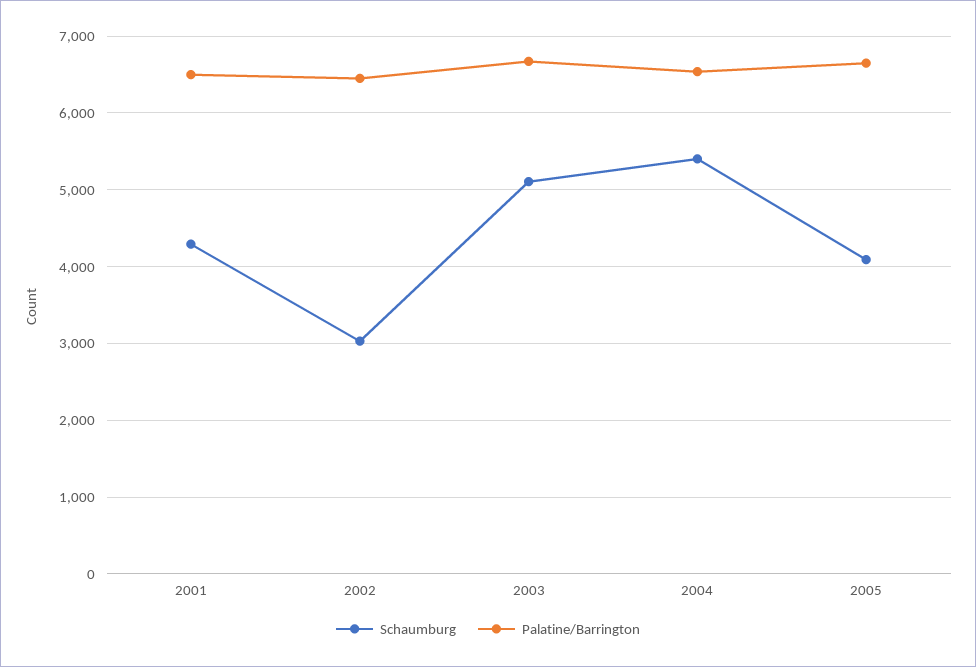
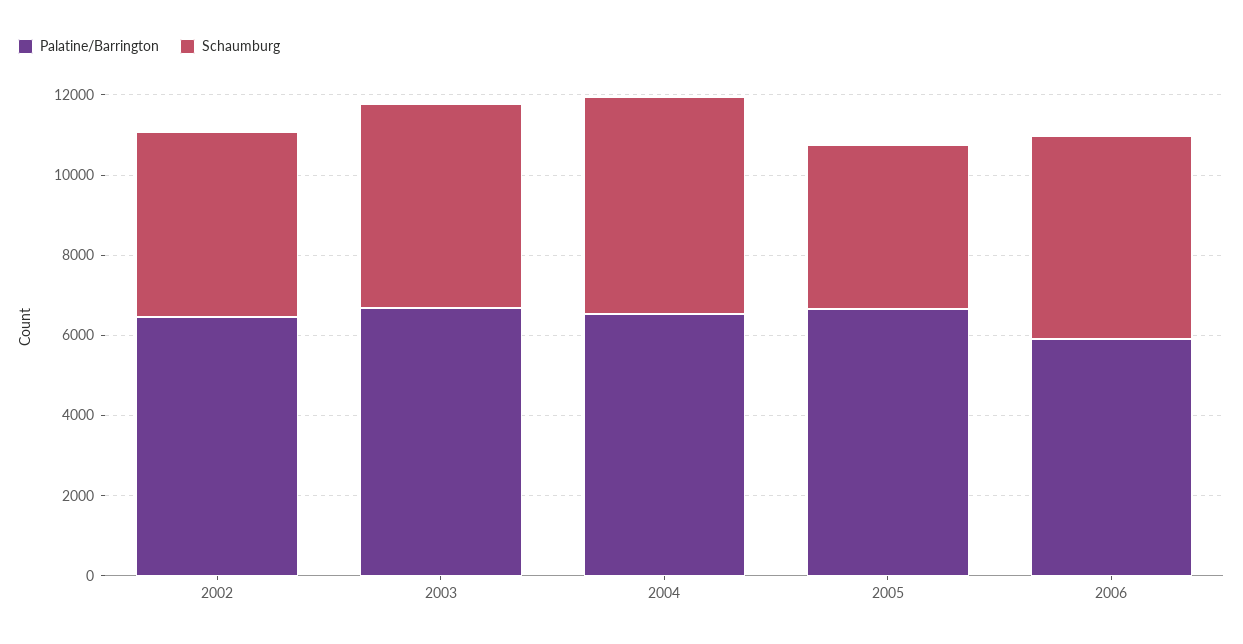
Schaumburg, 2001: 4300 -> none
Palatine/Barrington, 2001: 6500 -> none
Schaumburg, 2002: 3000 -> 4500
Palatine/Barrington, 2006: none -> 6000
Schaumburg, 2006: none -> 5000

